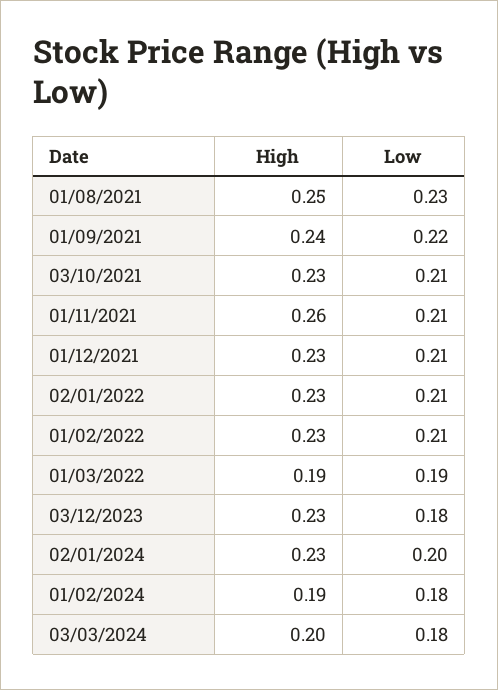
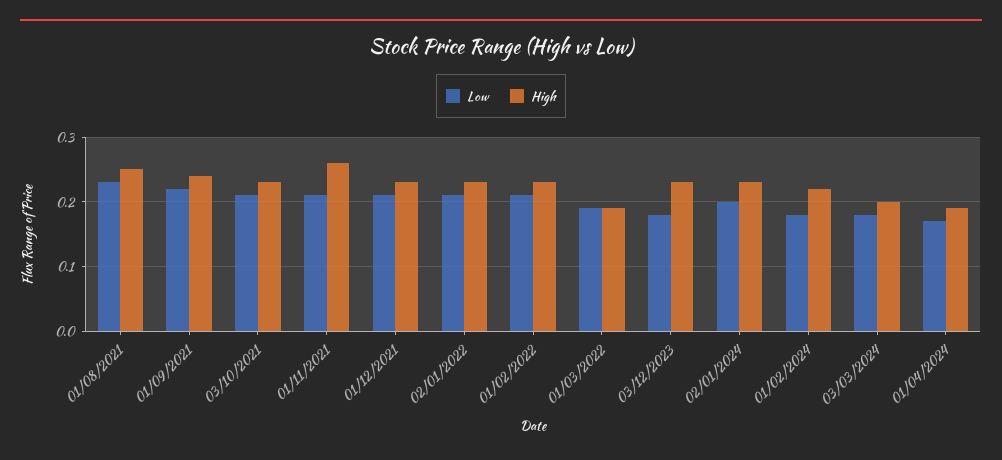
High, 01/02/2024: 0.19 -> 0.22
Low, 01/04/2024: none -> 0.17
High, 01/04/2024: none -> 0.19

